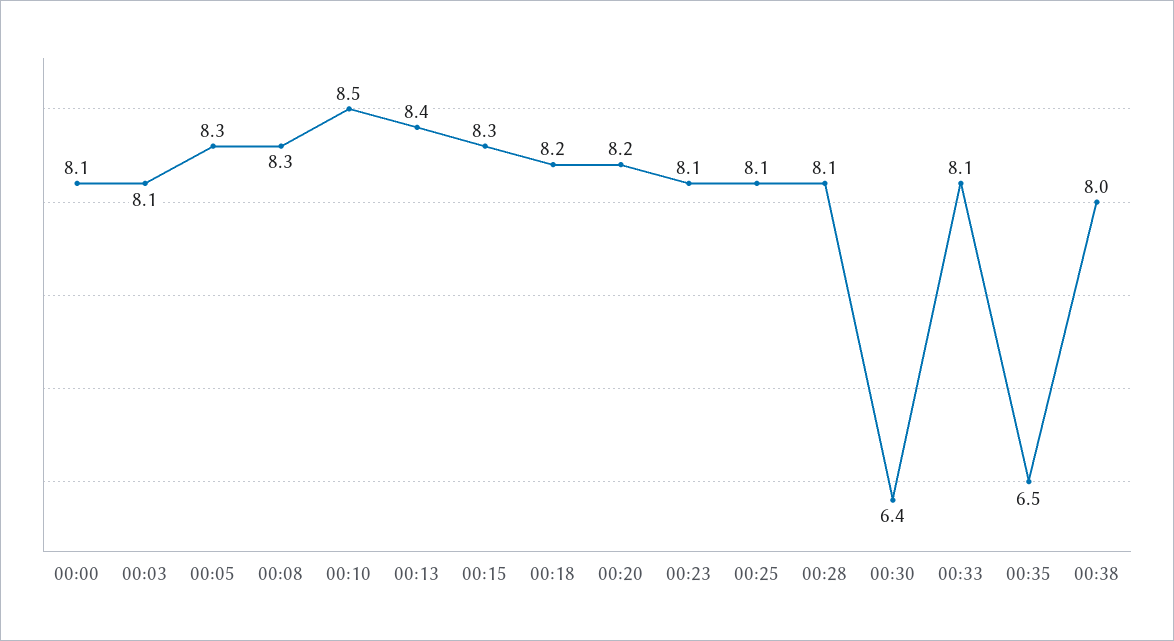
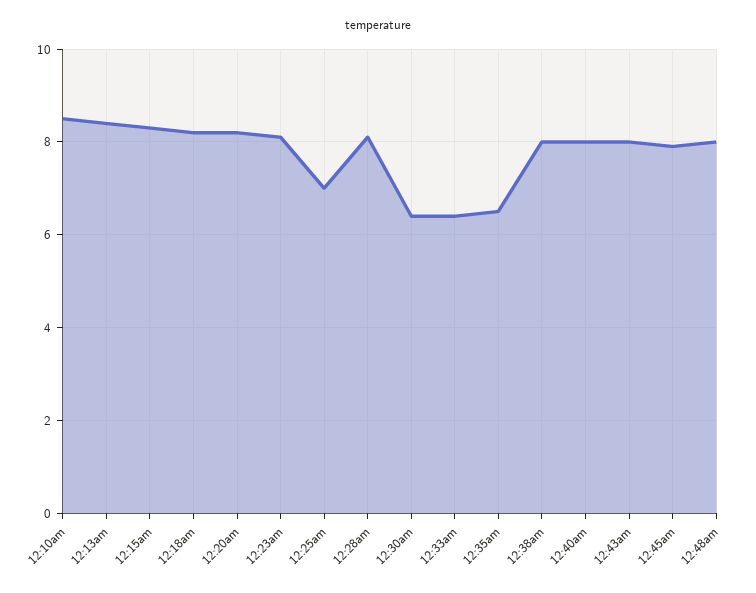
00:00: 8.1 -> none
00:03: 8.1 -> none
00:05: 8.3 -> none
00:08: 8.3 -> none
00:25: 8.1 -> 7
00:33: 8.1 -> 6.5
12:40am: none -> 8
12:43am: none -> 8
12:45am: none -> 8
12:48am: none -> 8

